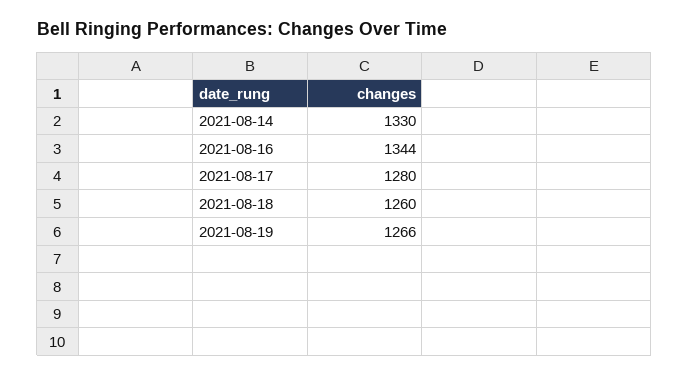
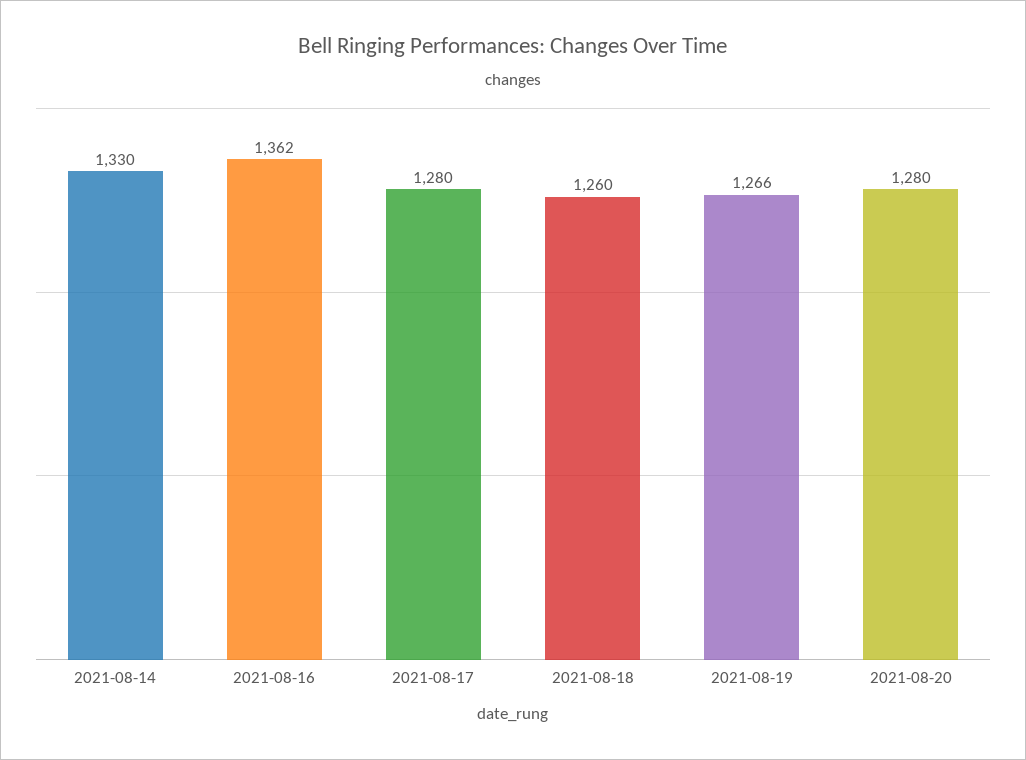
2021-08-16: 1344 -> 1362
2021-08-20: none -> 1280

